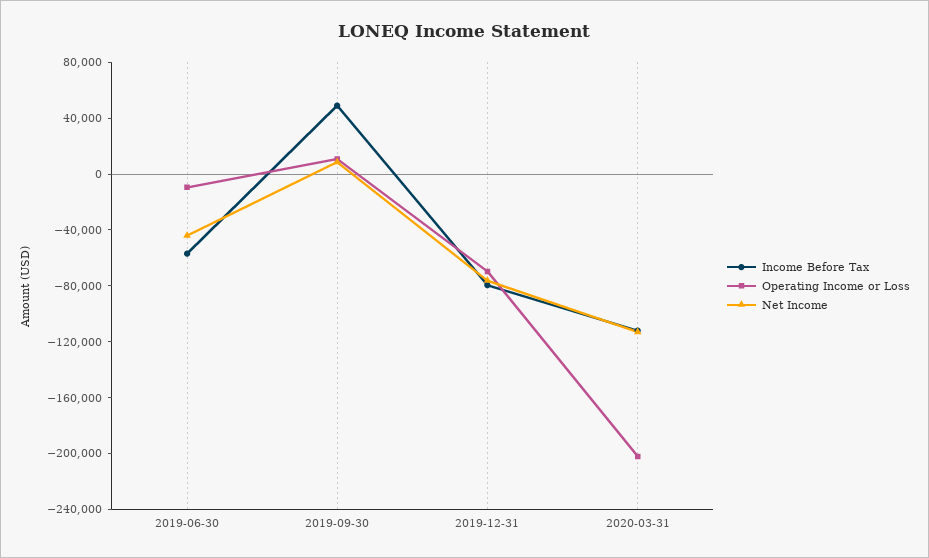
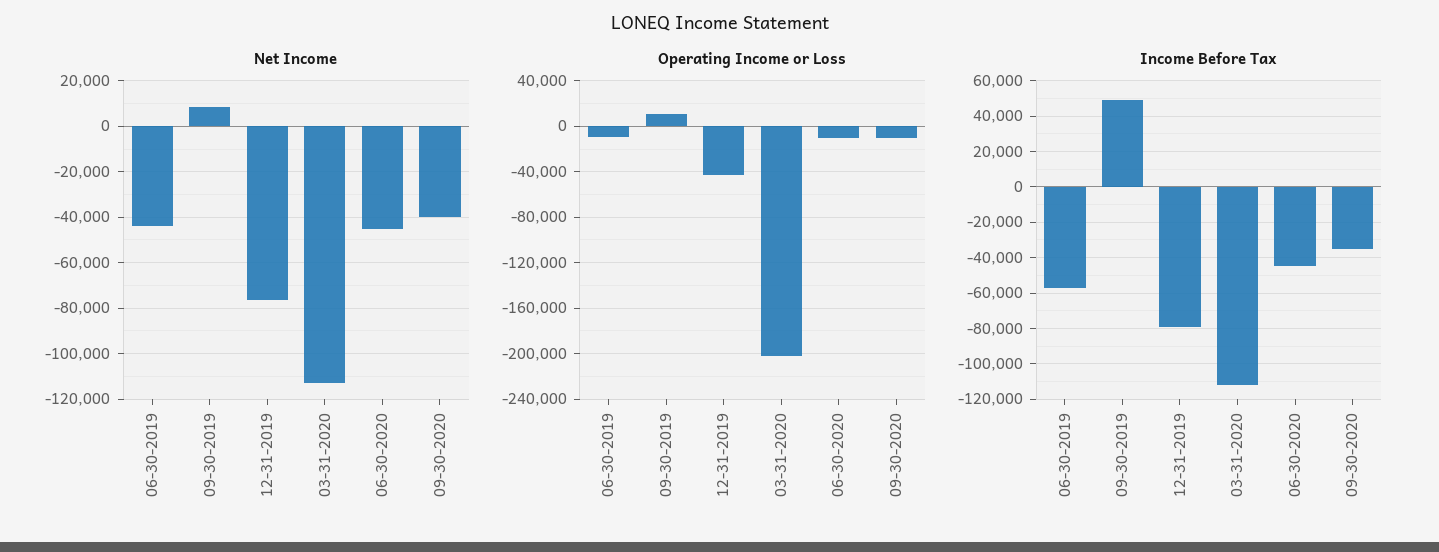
Operating Income or Loss, 2019-12-31: -70000 -> -40000
Net Income, 06-30-2020: none -> -45000
Net Income, 09-30-2020: none -> -40000
Operating Income or Loss, 06-30-2020: none -> -10000
Operating Income or Loss, 09-30-2020: none -> -10000
Income Before Tax, 06-30-2020: none -> -45000
Income Before Tax, 09-30-2020: none -> -35000

